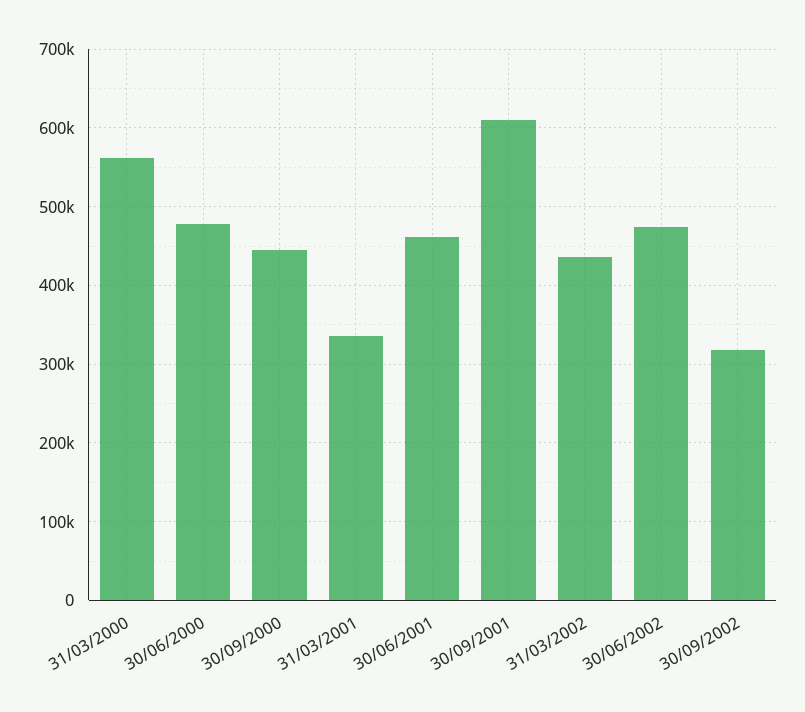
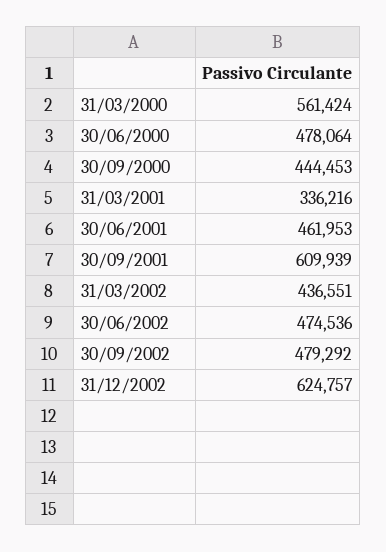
30/09/2002: 320000 -> 479292
31/12/2002: none -> 624757

